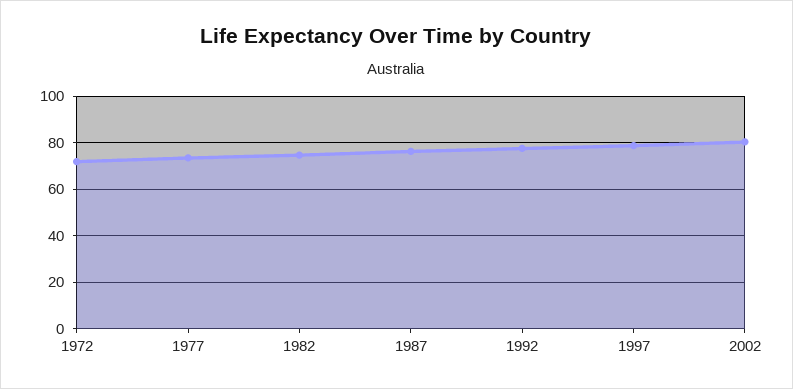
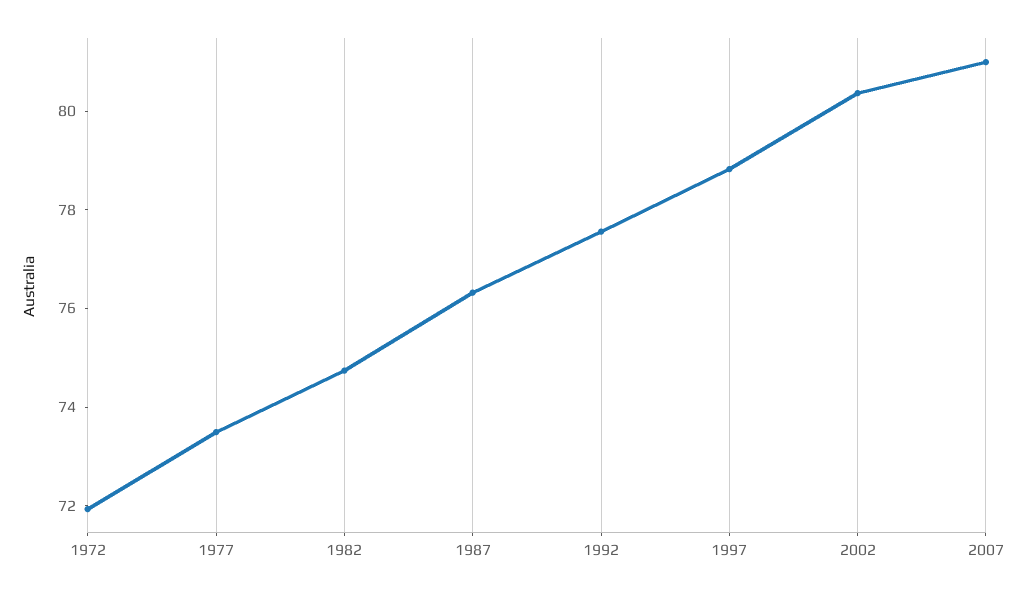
2007: none -> 81

